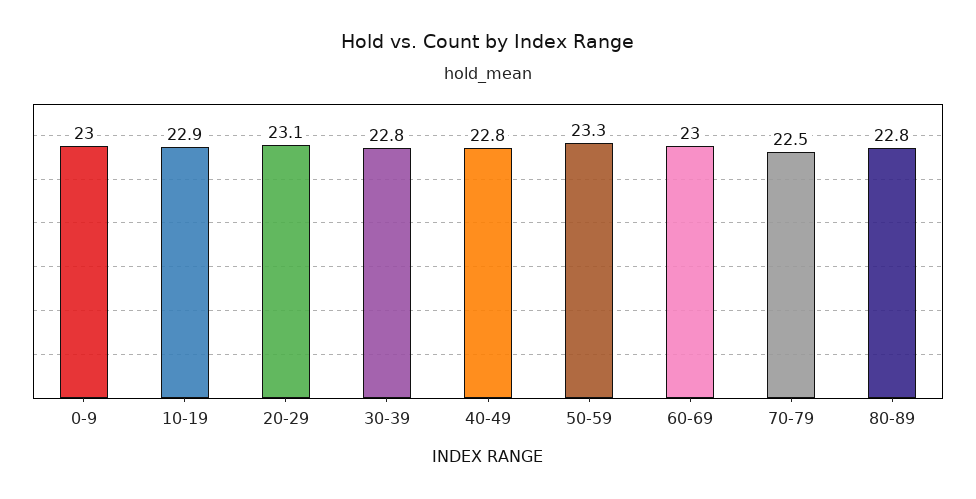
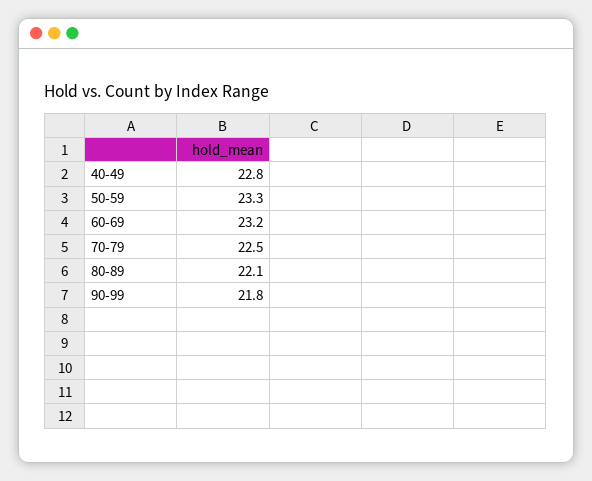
0-9: 23 -> none
10-19: 22.9 -> none
20-29: 23.1 -> none
30-39: 22.8 -> none
60-69: 23 -> 23.2
80-89: 22.8 -> 22.1
90-99: none -> 21.8

